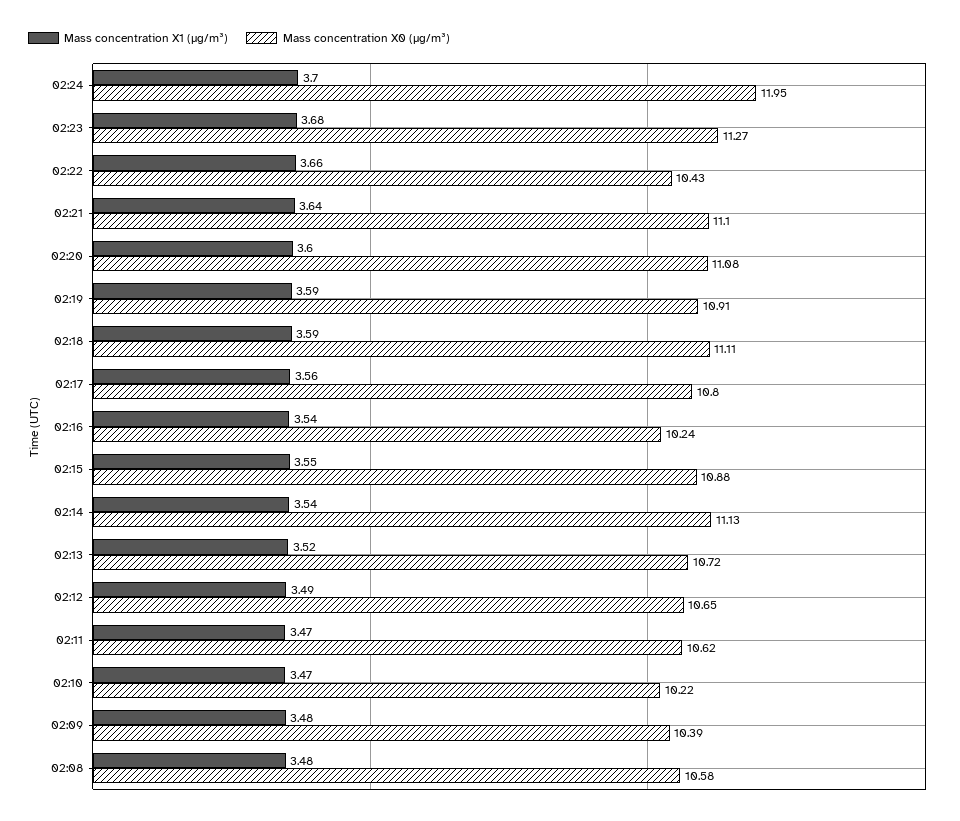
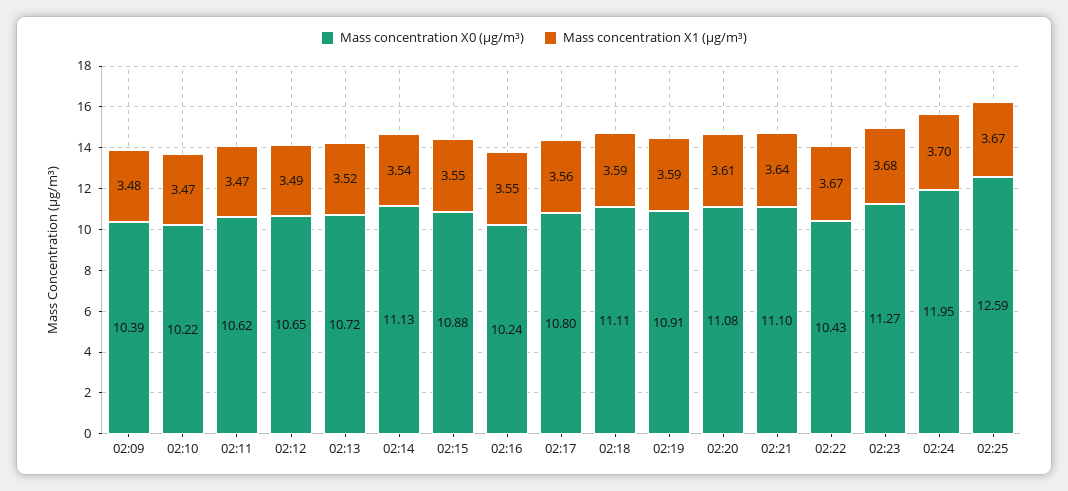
Mass concentration X1 (μg/m³), 02:22: 3.66 -> 3.67
Mass concentration X1 (μg/m³), 02:20: 3.6 -> 3.61
Mass concentration X1 (μg/m³), 02:16: 3.54 -> 3.55
Mass concentration X1 (μg/m³), 02:08: 3.48 -> none
Mass concentration X0 (μg/m³), 02:08: 10.58 -> none
Mass concentration X0 (μg/m³), 02:25: none -> 12.59
Mass concentration X1 (μg/m³), 02:25: none -> 3.67

